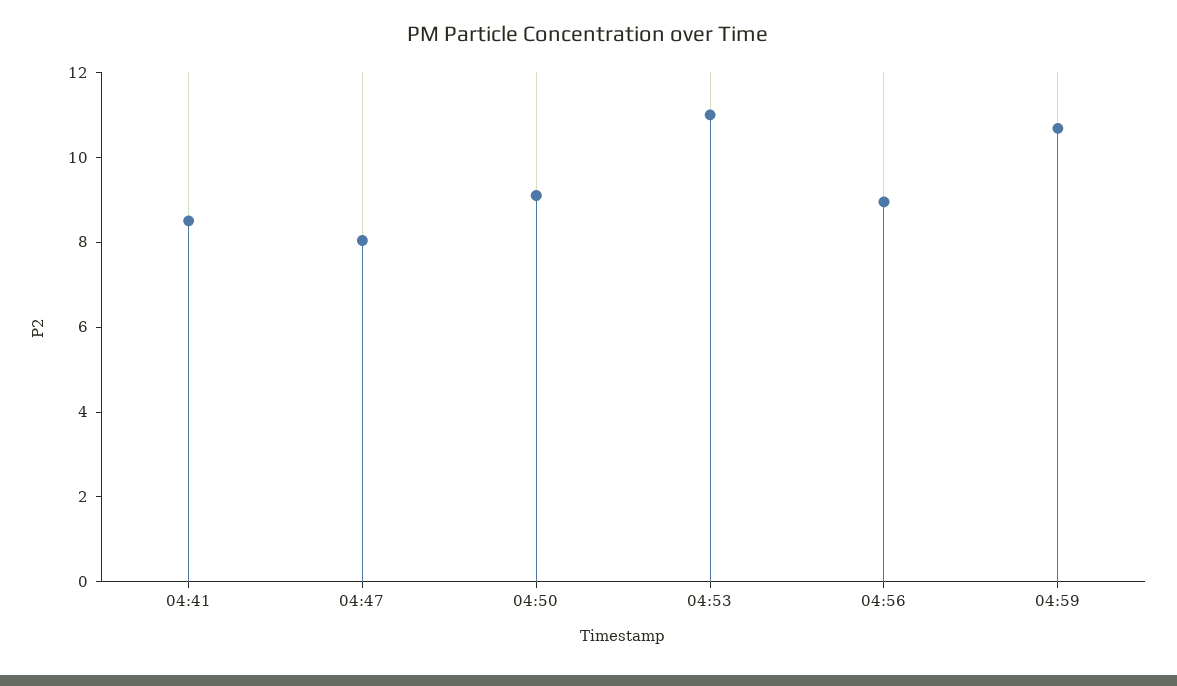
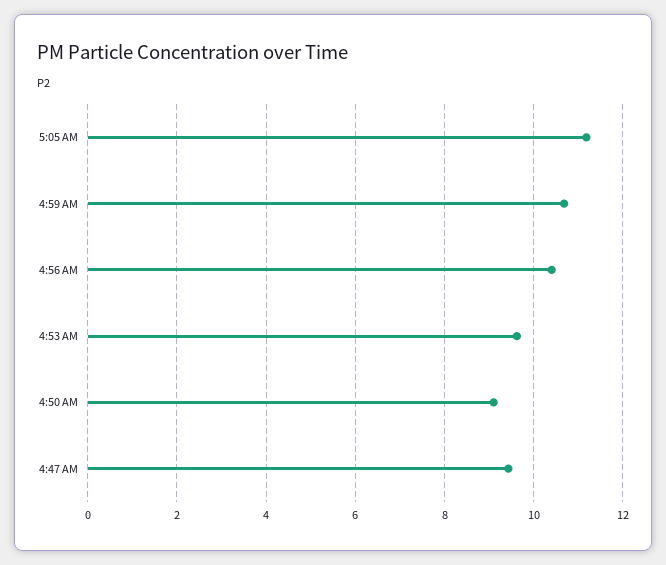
04:41: 8.5 -> none
04:47: 8 -> 9.4
04:53: 11 -> 9.6
04:56: 9 -> 10.4
5:05 AM: none -> 11.2

